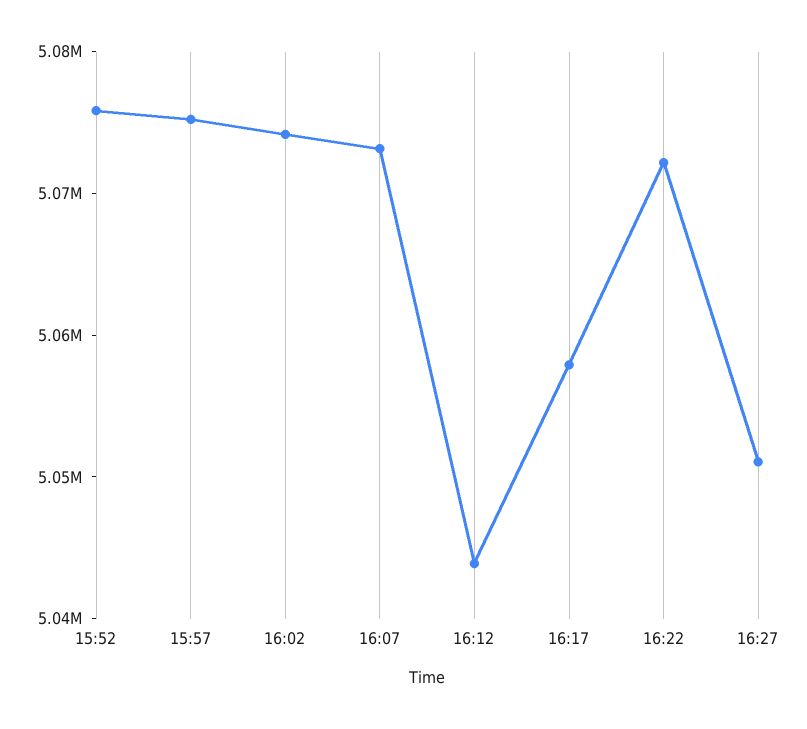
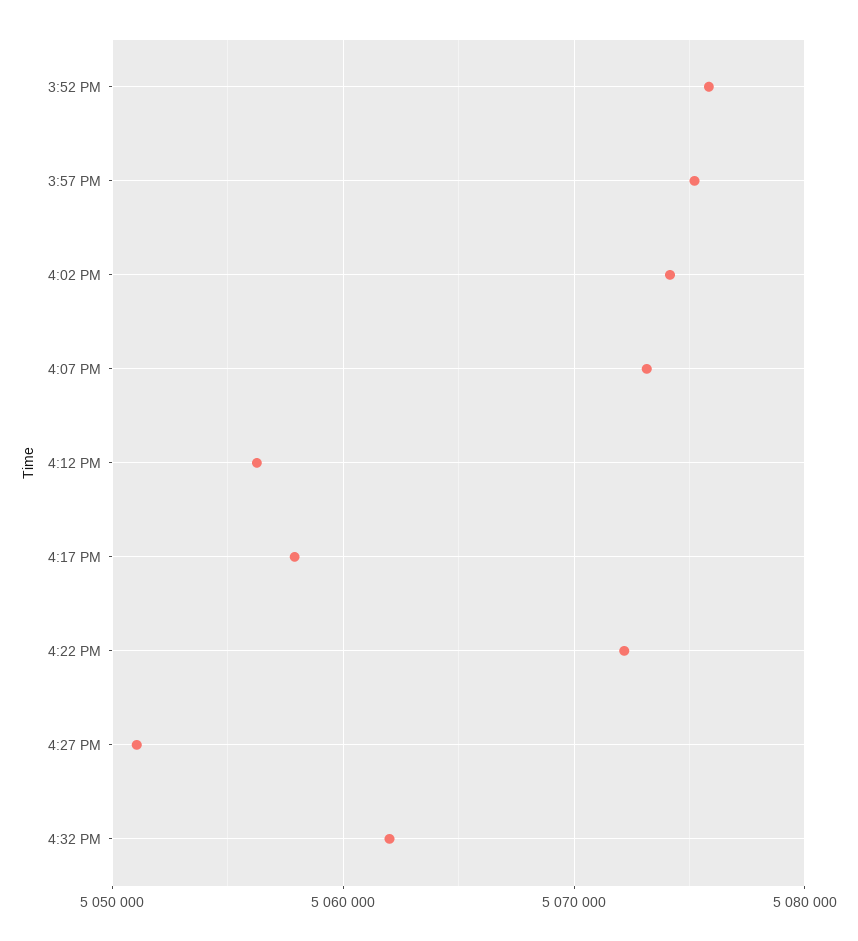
16:12: 5044000 -> 5056000
4:32 PM: none -> 5062000

